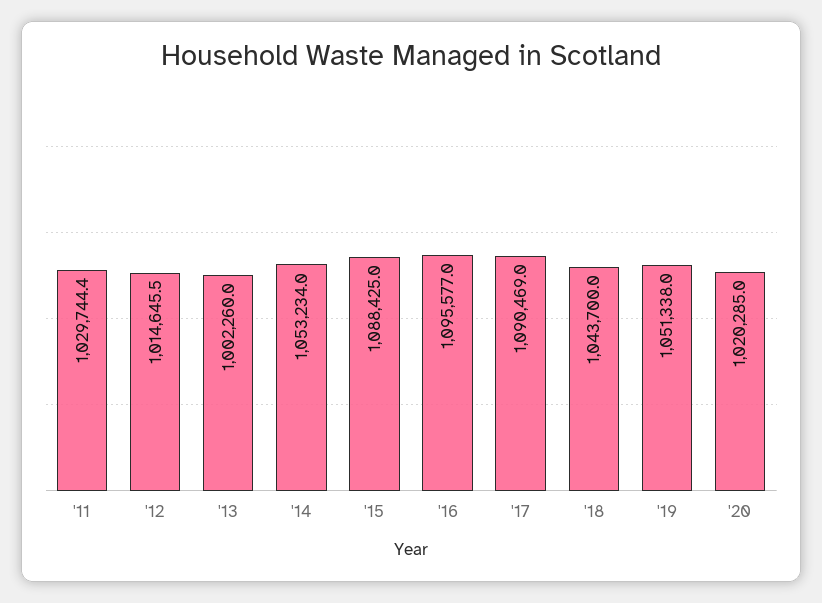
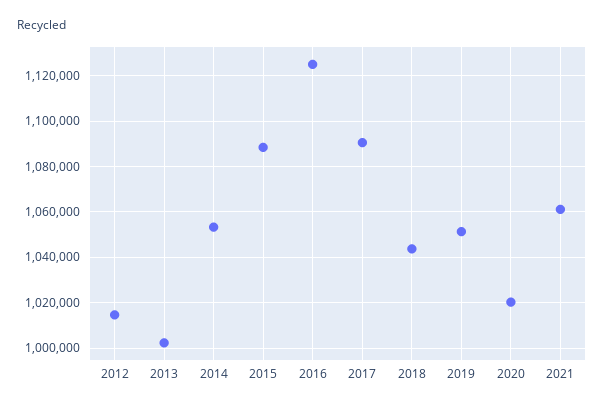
'11: 1029744.4 -> none
'16: 1095577 -> 1125000
2021: none -> 1060000

